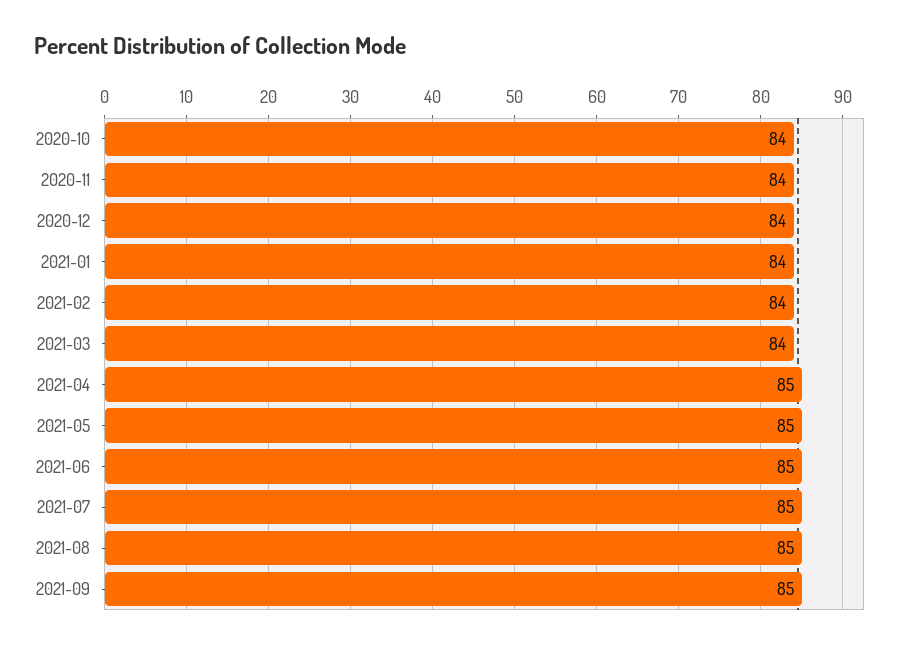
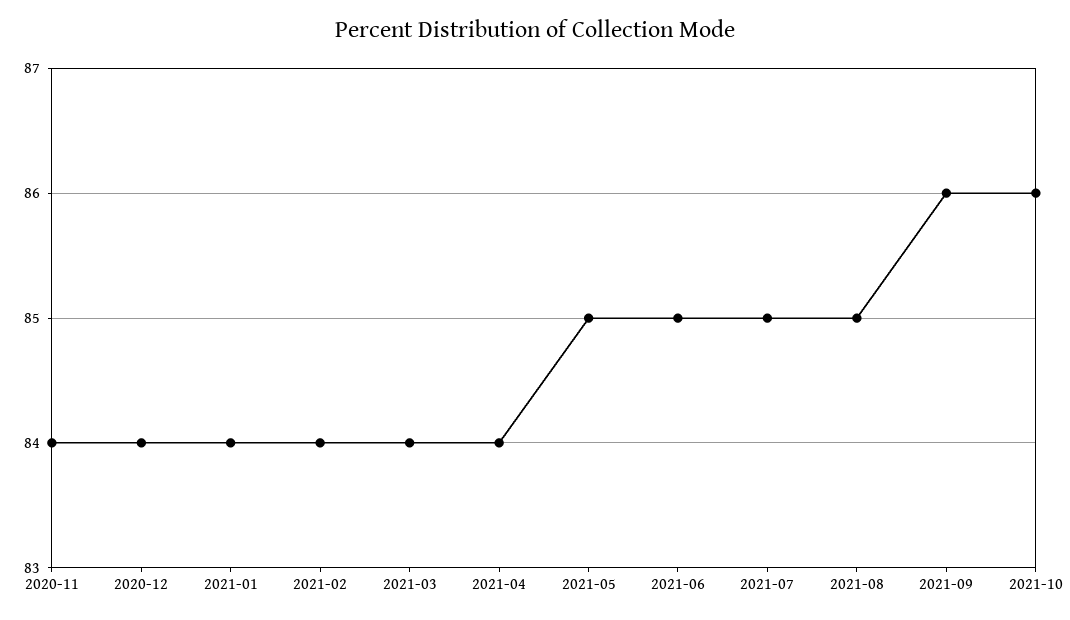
2020-10: 84 -> none
2021-04: 85 -> 84
2021-09: 85 -> 86
2021-10: none -> 86

